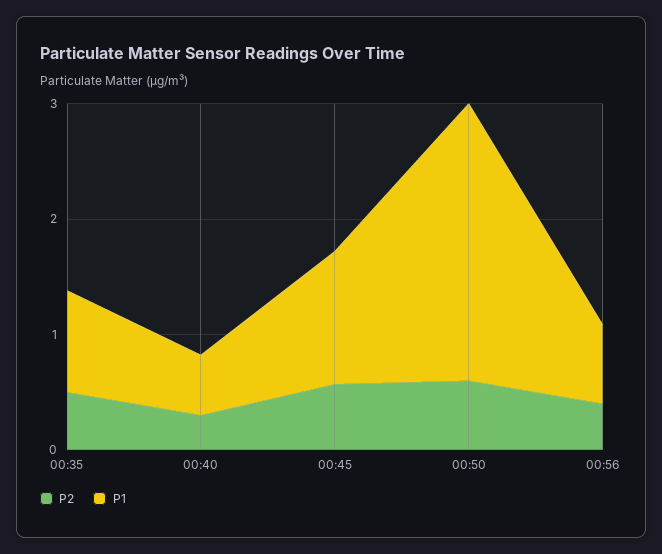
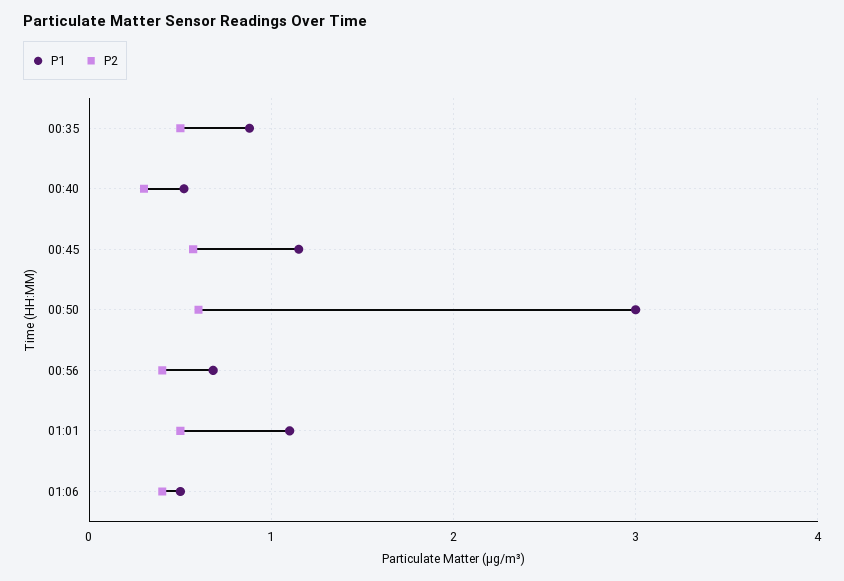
P1, 00:50: 2.4 -> 3
P1, 01:01: none -> 1.1
P2, 01:01: none -> 0.5
P1, 01:06: none -> 0.5
P2, 01:06: none -> 0.4

